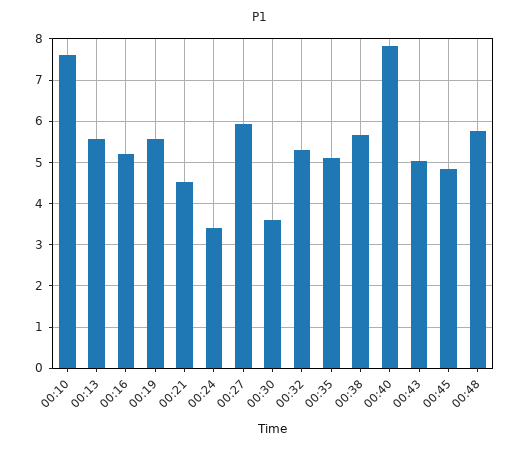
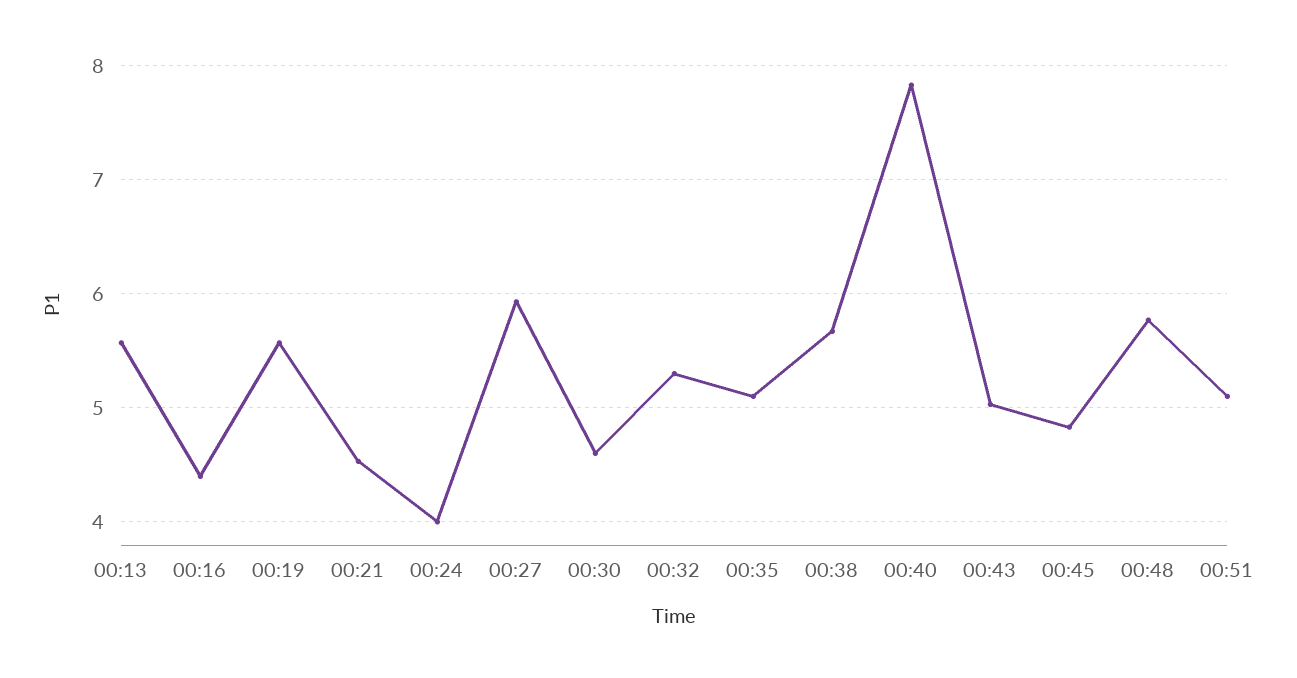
00:10: 7.6 -> none
00:16: 5.2 -> 4.4
00:24: 3.4 -> 4
00:30: 3.6 -> 4.6
00:51: none -> 5.1

